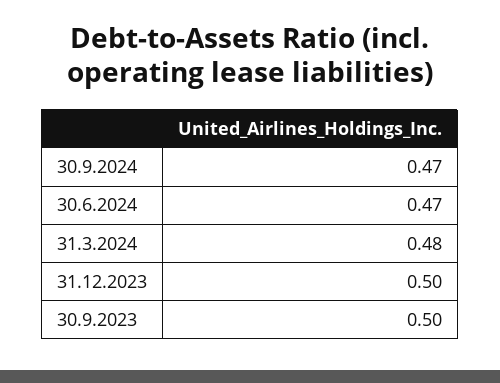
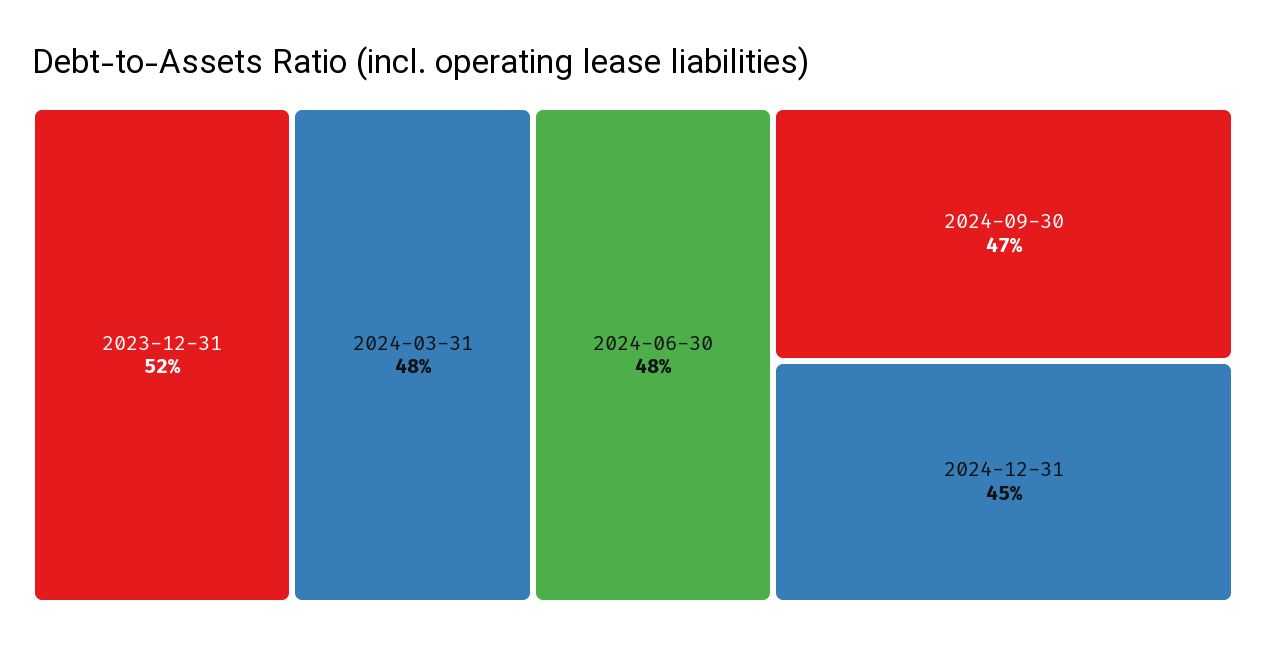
30.6.2024: 0.47 -> 0.48
31.12.2023: 0.5 -> 0.52
30.9.2023: 0.5 -> none
2024-12-31: none -> 0.45

